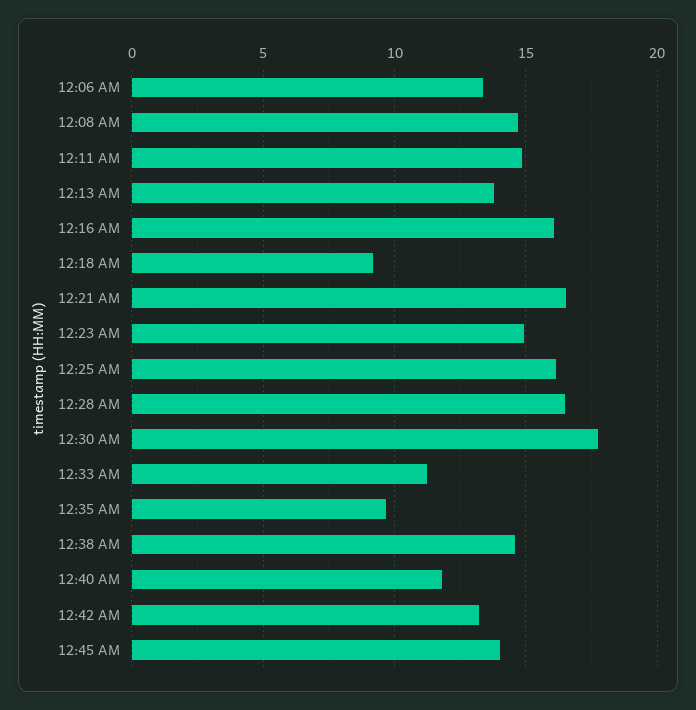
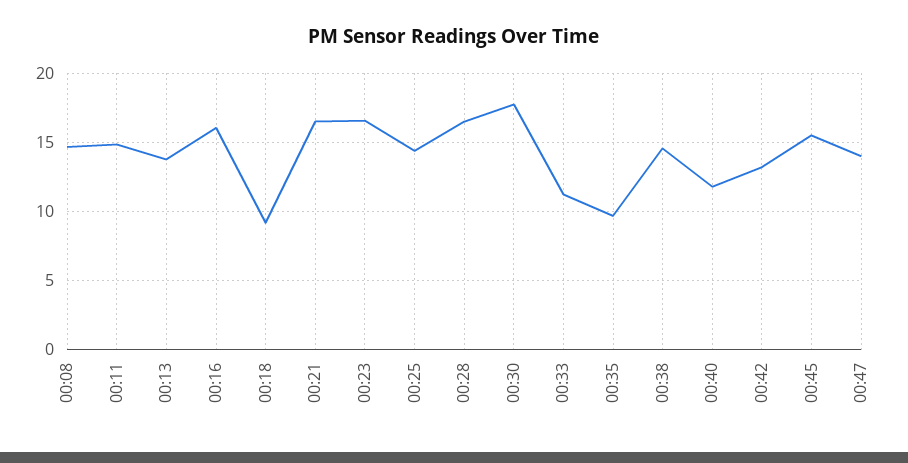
12:06 AM: 13.5 -> none
12:23 AM: 15 -> 16.5
12:25 AM: 16 -> 14.5
12:45 AM: 14 -> 15.5
00:47: none -> 14

